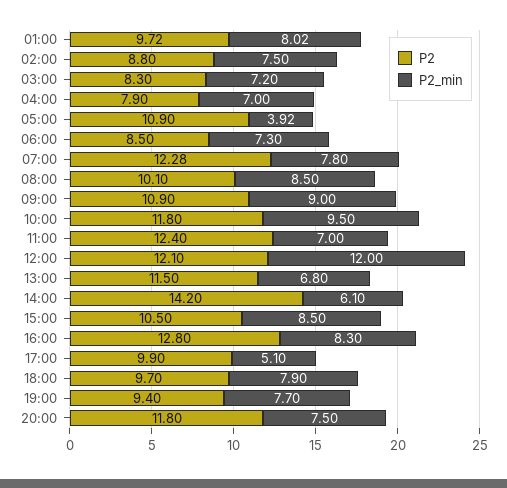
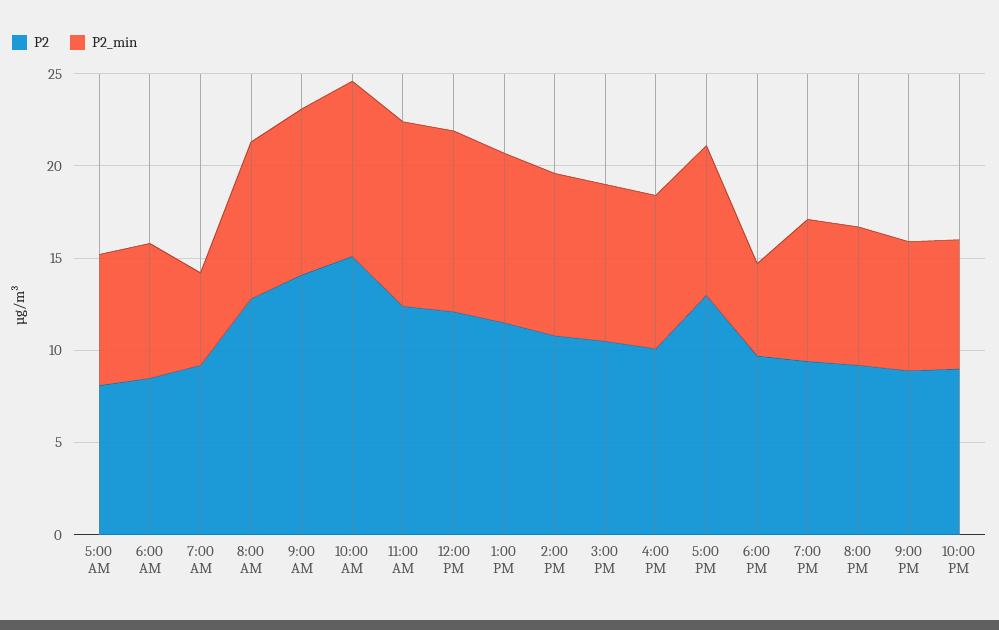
P2, 01:00: 9.72 -> none
P2_min, 01:00: 8.02 -> none
P2, 02:00: 8.8 -> none
P2_min, 02:00: 7.5 -> none
P2, 03:00: 8.3 -> none
P2_min, 03:00: 7.2 -> none
P2, 04:00: 7.9 -> none
P2_min, 04:00: 7 -> none
P2, 05:00: 10.9 -> 8
P2_min, 05:00: 3.92 -> 7
P2, 07:00: 12.28 -> 9
P2_min, 07:00: 7.8 -> 5
P2, 08:00: 10.1 -> 13
P2, 09:00: 10.9 -> 14
P2, 10:00: 11.8 -> 15
P2_min, 11:00: 7 -> 10
P2_min, 12:00: 12 -> 10
P2_min, 13:00: 6.8 -> 9
P2, 14:00: 14.2 -> 11
P2_min, 14:00: 6.1 -> 9
P2, 16:00: 12.8 -> 10
P2, 17:00: 9.9 -> 13
P2_min, 17:00: 5.1 -> 8
P2_min, 18:00: 7.9 -> 5
P2, 20:00: 11.8 -> 9
P2, 9:00 PM: none -> 9
P2_min, 9:00 PM: none -> 7
P2, 10:00 PM: none -> 9
P2_min, 10:00 PM: none -> 7

